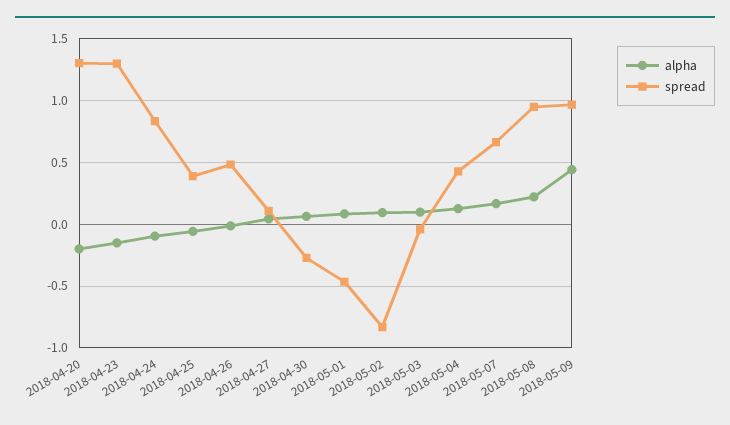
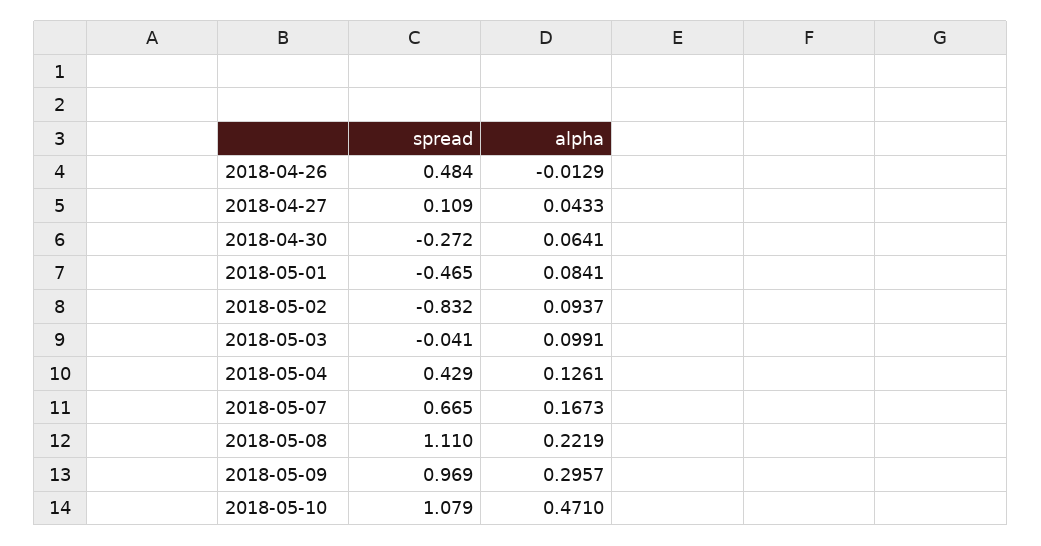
alpha, 2018-04-20: -0.2 -> none
spread, 2018-04-20: 1.3 -> none
alpha, 2018-04-23: -0.15 -> none
spread, 2018-04-23: 1.3 -> none
alpha, 2018-04-24: -0.1 -> none
spread, 2018-04-24: 0.85 -> none
alpha, 2018-04-25: -0.05 -> none
spread, 2018-04-25: 0.4 -> none
spread, 2018-05-08: 0.95 -> 1.11
alpha, 2018-05-09: 0.45 -> 0.2957
spread, 2018-05-10: none -> 1.079
alpha, 2018-05-10: none -> 0.471

